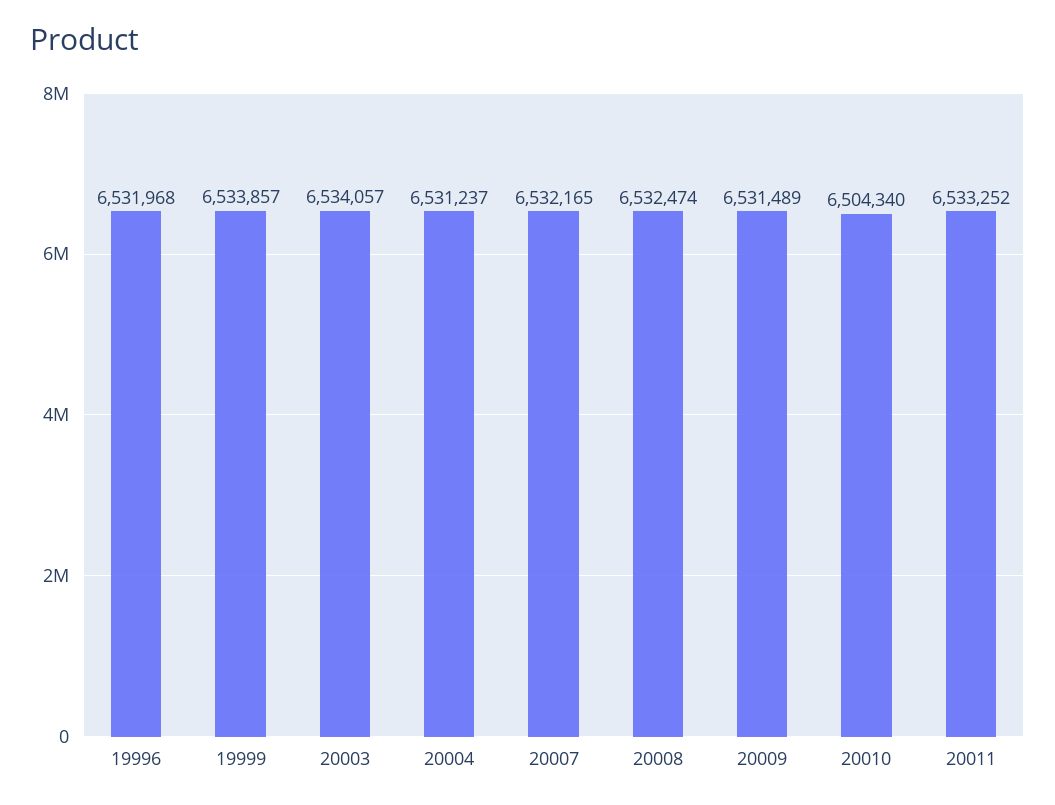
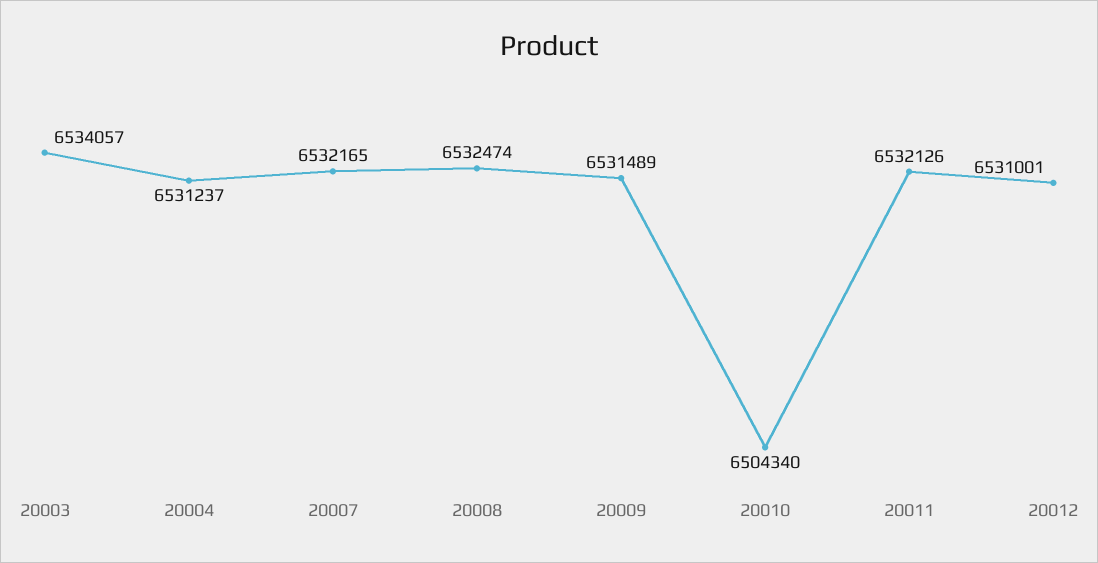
19996: 6531968 -> none
19999: 6533857 -> none
20011: 6533252 -> 6532126
20012: none -> 6531001

